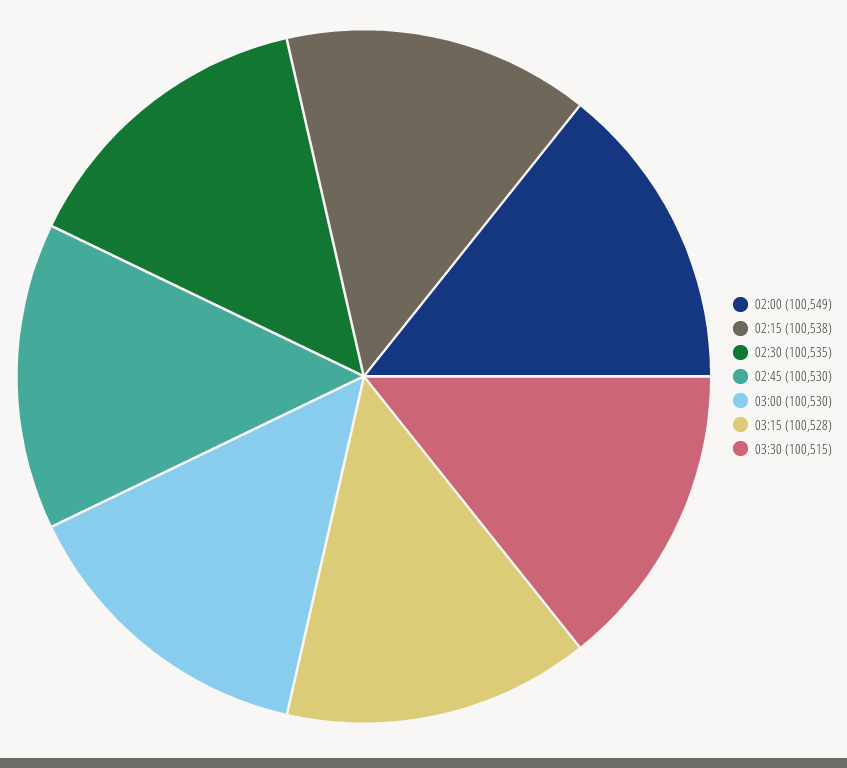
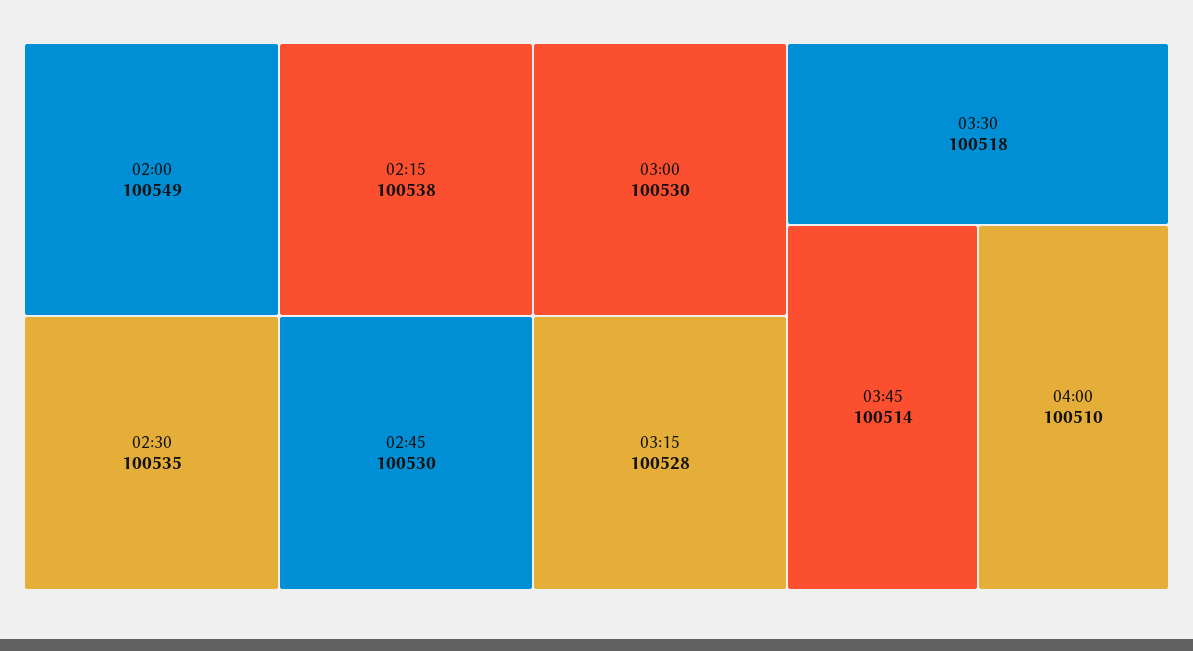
03:30: 100515 -> 100518
03:45: none -> 100514
04:00: none -> 100510

